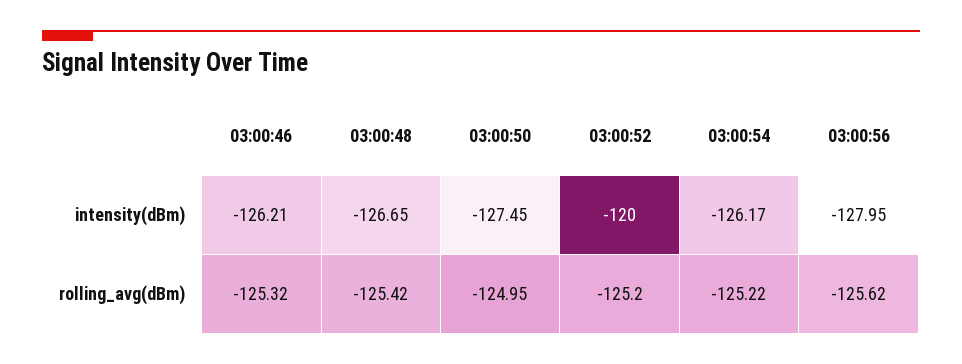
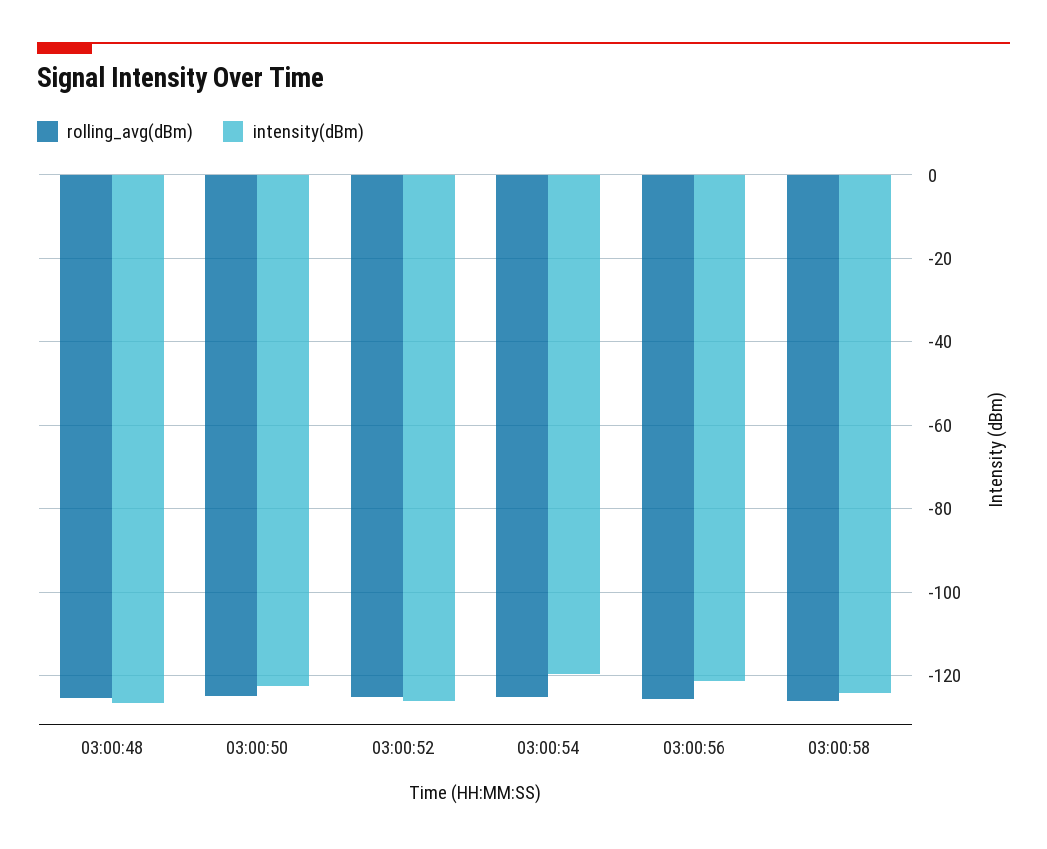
intensity(dBm), 03:00:46: -126.21 -> none
intensity(dBm), 03:00:50: -127.45 -> -122
intensity(dBm), 03:00:52: -120 -> -126
intensity(dBm), 03:00:54: -126.17 -> -120
intensity(dBm), 03:00:56: -127.95 -> -122
rolling_avg(dBm), 03:00:46: -125.32 -> none
rolling_avg(dBm), 03:00:58: none -> -126
intensity(dBm), 03:00:58: none -> -124

